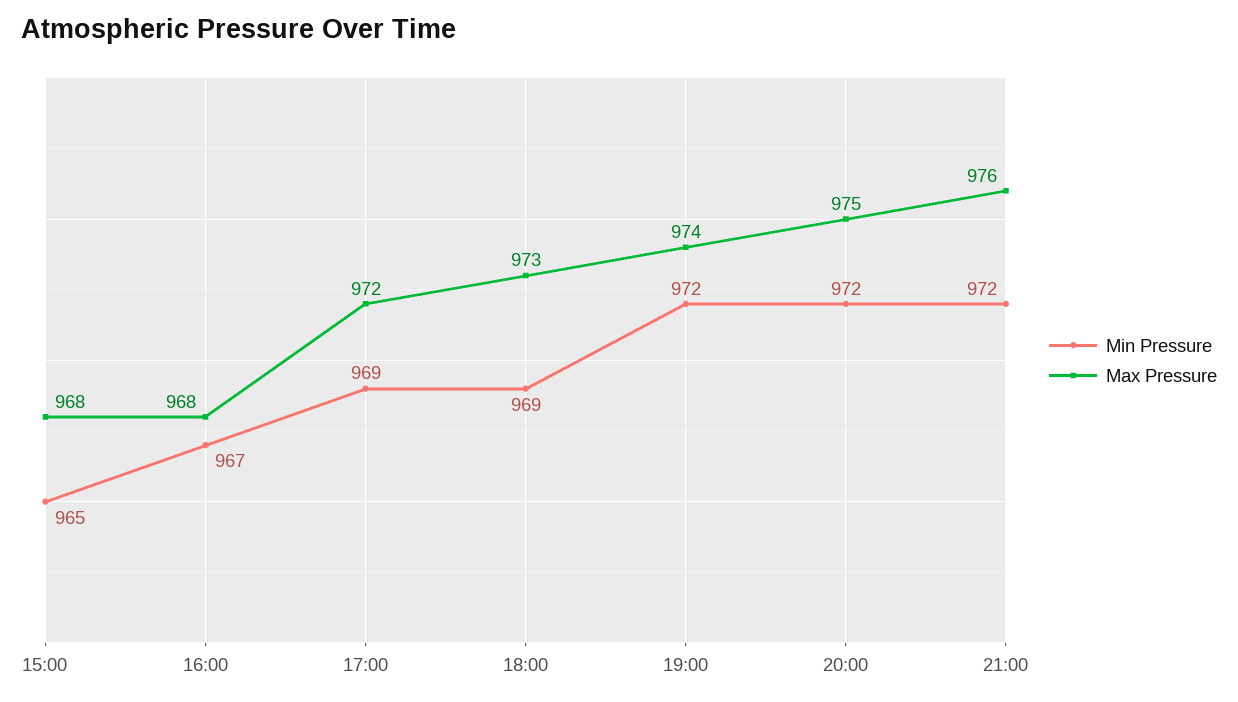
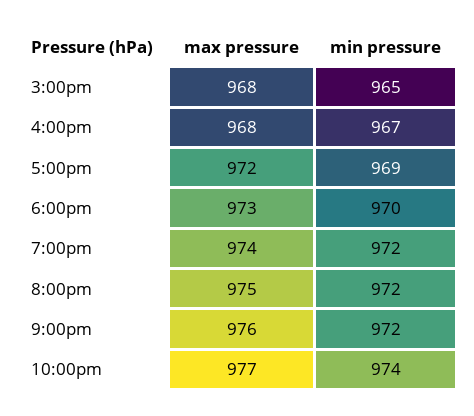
Min Pressure, 18:00: 969 -> 970
Max Pressure, 10:00pm: none -> 977
Min Pressure, 10:00pm: none -> 974

